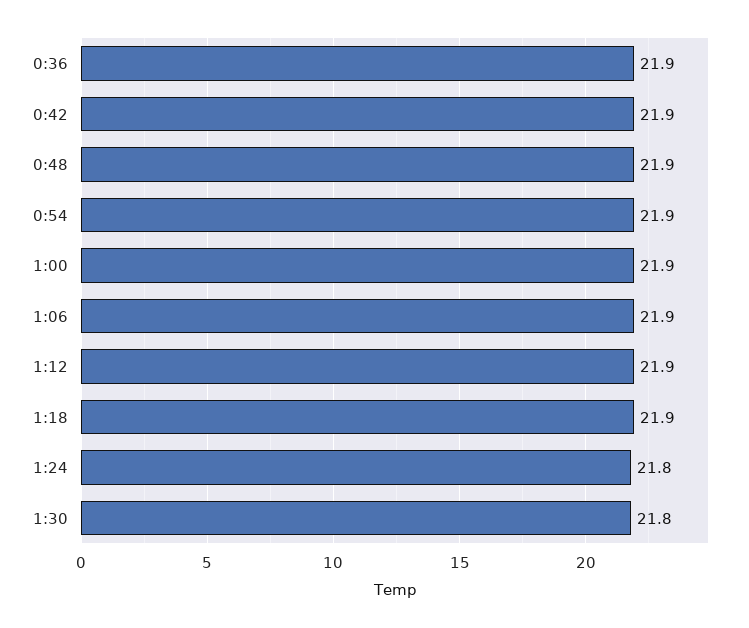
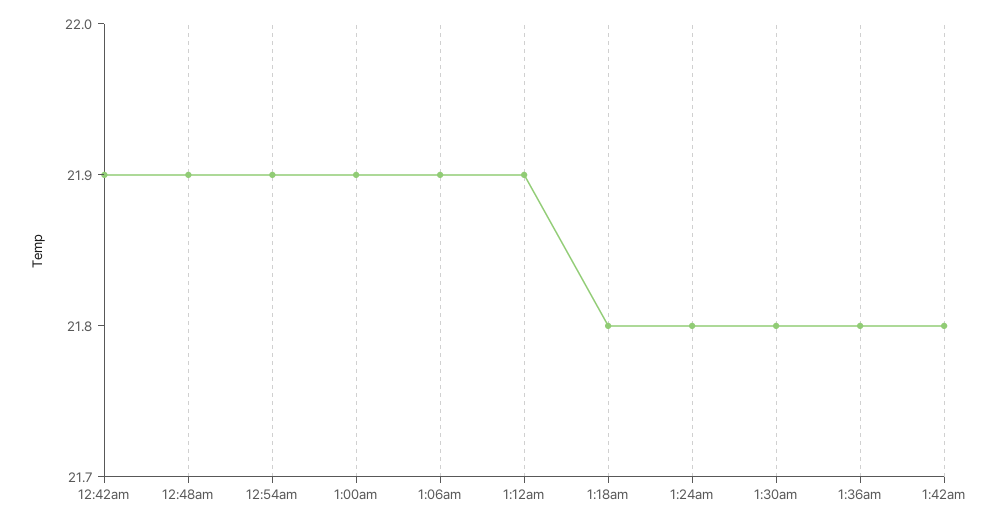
0:36: 21.9 -> none
1:18: 21.9 -> 21.8
1:36am: none -> 21.8
1:42am: none -> 21.8

